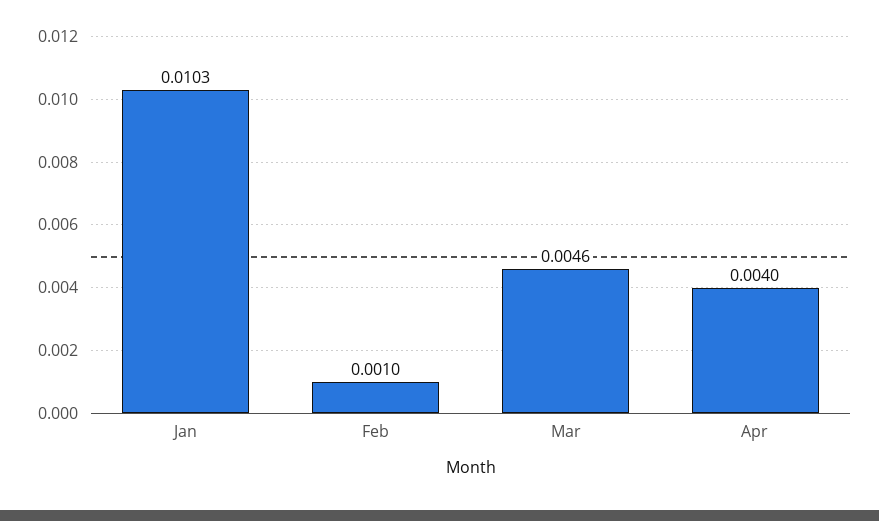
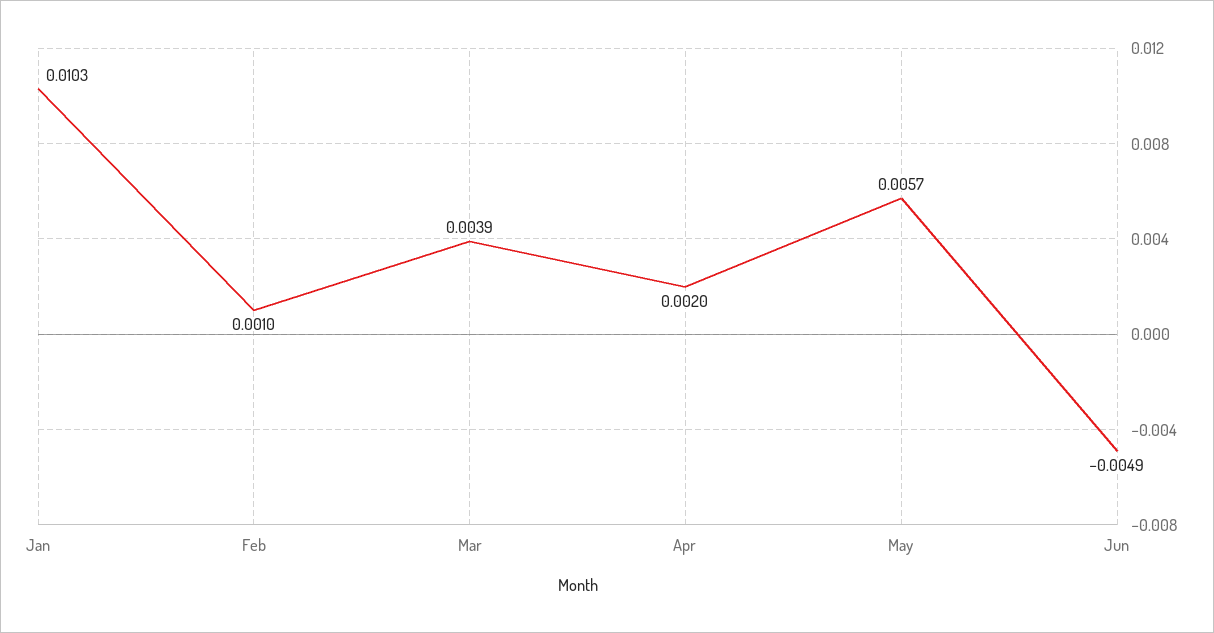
Mar: 0.0046 -> 0.0039
Apr: 0.004 -> 0.002
May: none -> 0.0057
Jun: none -> -0.0049

